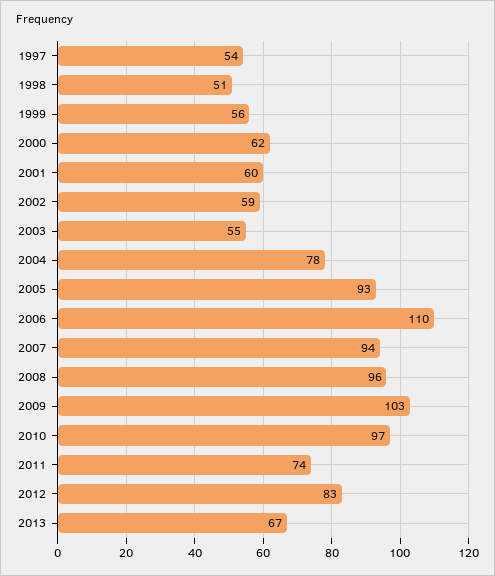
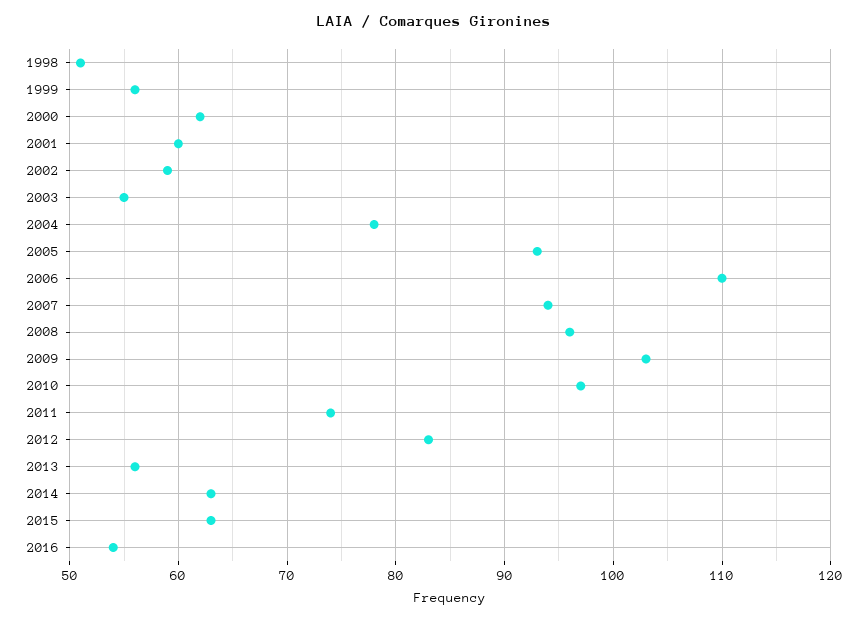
1997: 54 -> none
2013: 67 -> 56
2014: none -> 63
2015: none -> 63
2016: none -> 54

